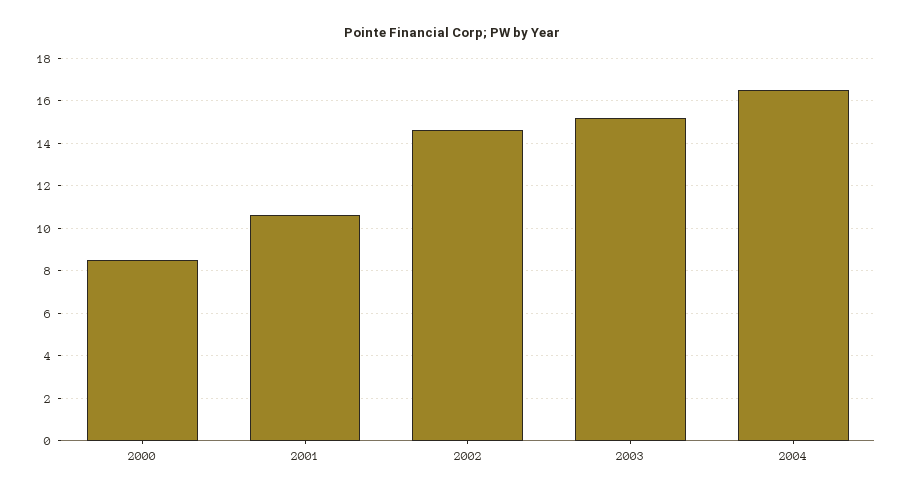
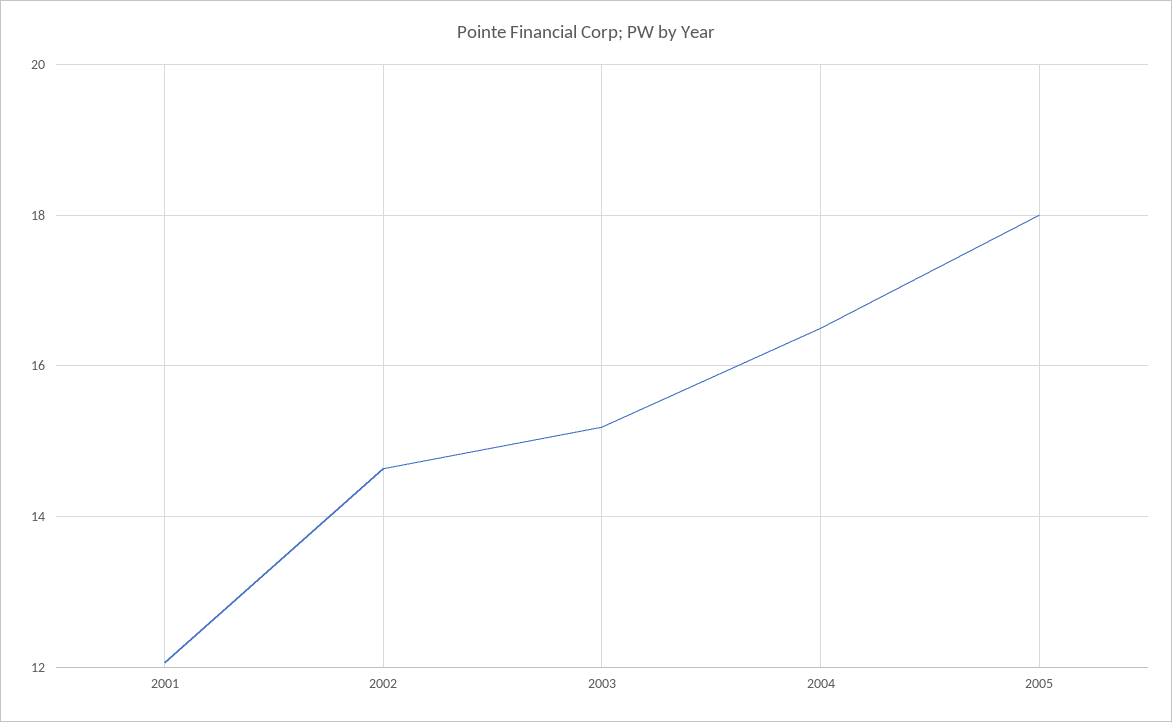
2000: 8.5 -> none
2001: 10.5 -> 12
2005: none -> 18

